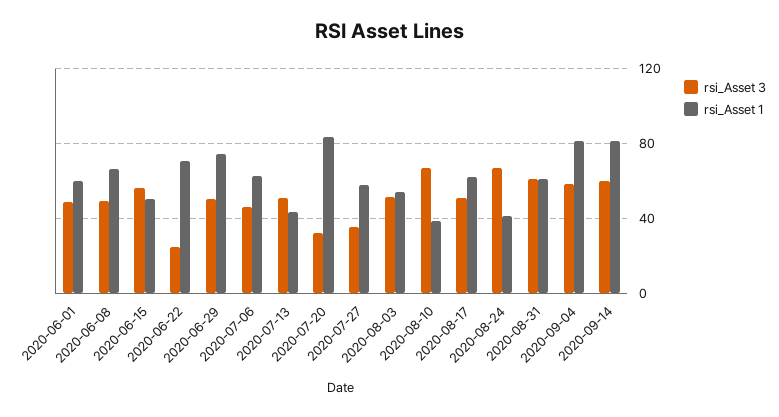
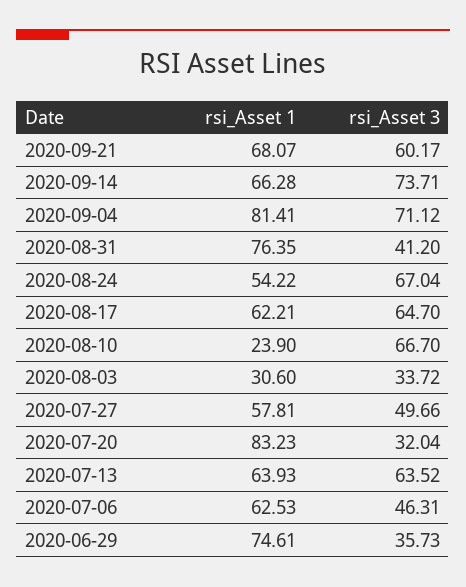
rsi_Asset 3, 2020-06-01: 50 -> none
rsi_Asset 1, 2020-06-01: 60 -> none
rsi_Asset 3, 2020-06-08: 50 -> none
rsi_Asset 1, 2020-06-08: 65 -> none
rsi_Asset 3, 2020-06-15: 55 -> none
rsi_Asset 1, 2020-06-15: 50 -> none
rsi_Asset 3, 2020-06-22: 25 -> none
rsi_Asset 1, 2020-06-22: 70 -> none
rsi_Asset 3, 2020-06-29: 50 -> 35.73
rsi_Asset 3, 2020-07-13: 50 -> 63.52
rsi_Asset 1, 2020-07-13: 45 -> 63.93
rsi_Asset 3, 2020-07-27: 35 -> 49.66
rsi_Asset 3, 2020-08-03: 50 -> 33.72
rsi_Asset 1, 2020-08-03: 55 -> 30.6
rsi_Asset 1, 2020-08-10: 40 -> 23.9
rsi_Asset 3, 2020-08-17: 50 -> 64.7
rsi_Asset 1, 2020-08-24: 40 -> 54.22
rsi_Asset 3, 2020-08-31: 60 -> 41.2
rsi_Asset 1, 2020-08-31: 60 -> 76.35
rsi_Asset 3, 2020-09-04: 60 -> 71.12
rsi_Asset 3, 2020-09-14: 60 -> 73.71
rsi_Asset 1, 2020-09-14: 80 -> 66.28
rsi_Asset 1, 2020-09-21: none -> 68.07
rsi_Asset 3, 2020-09-21: none -> 60.17

